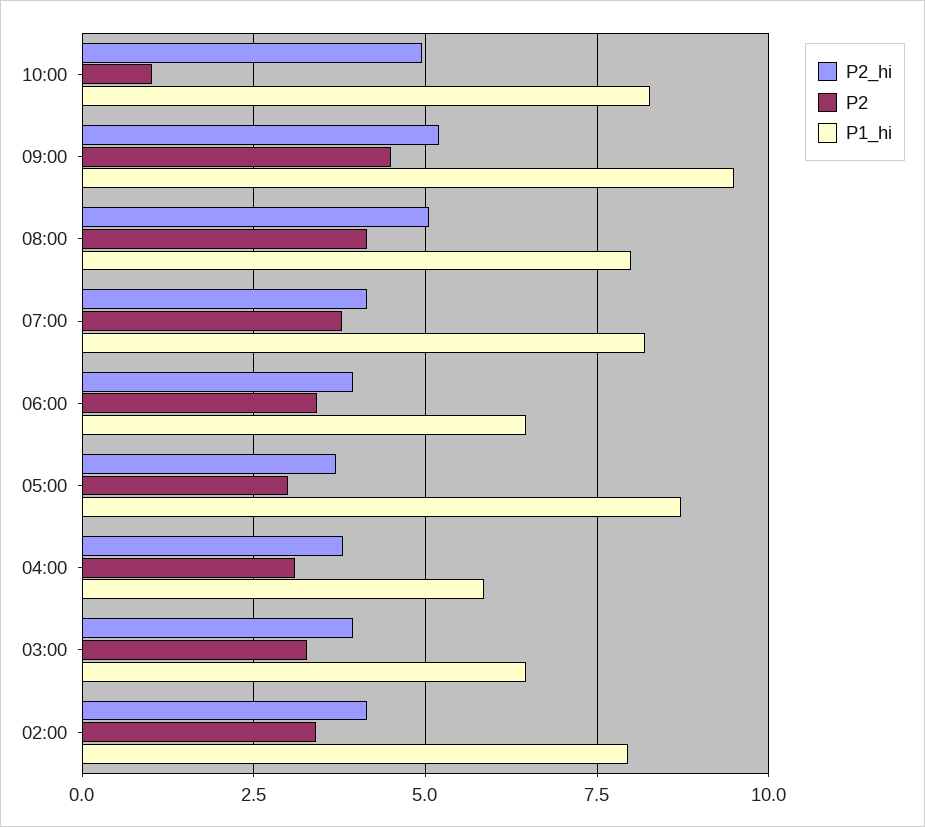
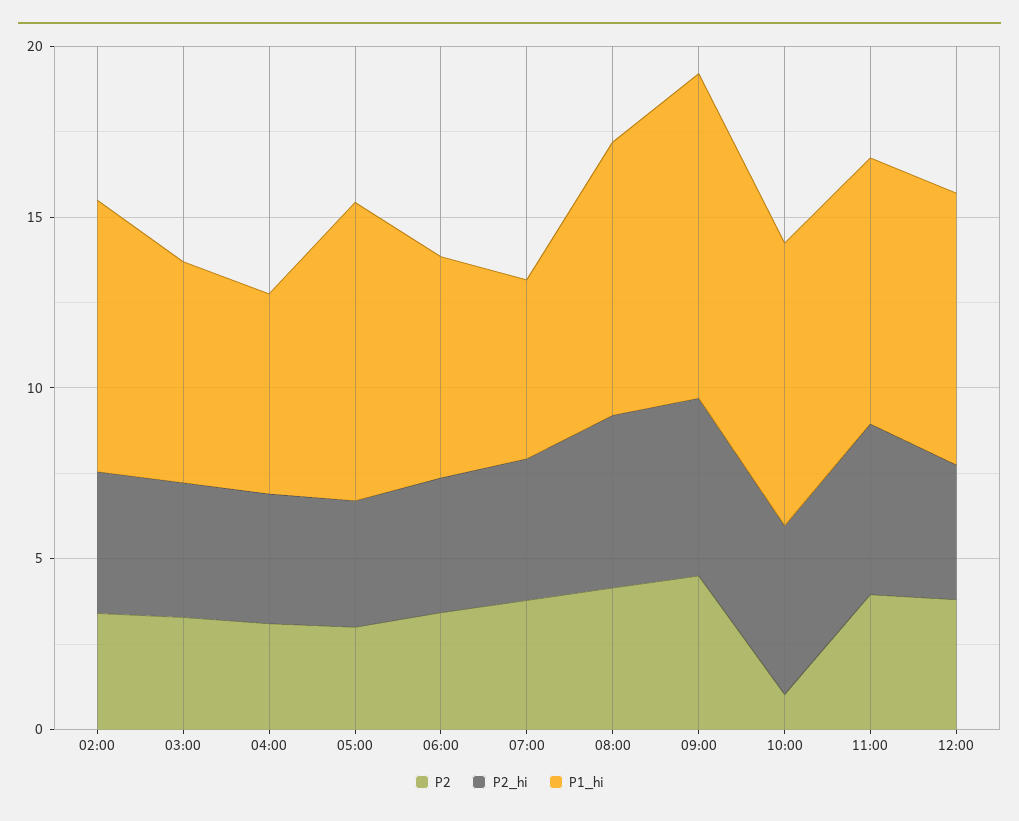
P1_hi, 07:00: 8.25 -> 5
P2, 11:00: none -> 4
P2_hi, 11:00: none -> 5
P1_hi, 11:00: none -> 8
P2, 12:00: none -> 4
P2_hi, 12:00: none -> 4
P1_hi, 12:00: none -> 8

